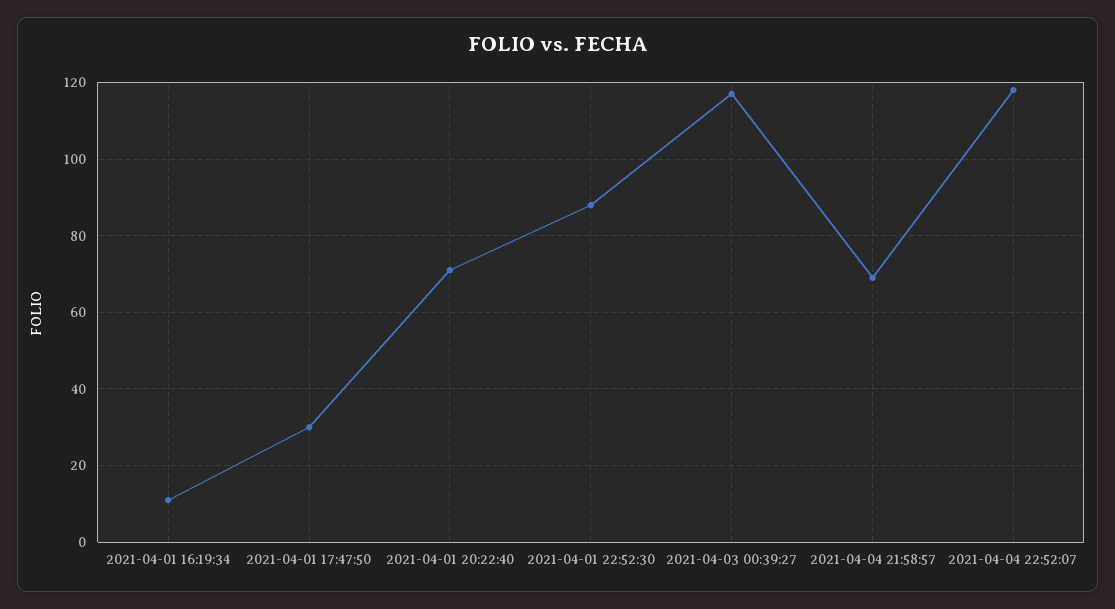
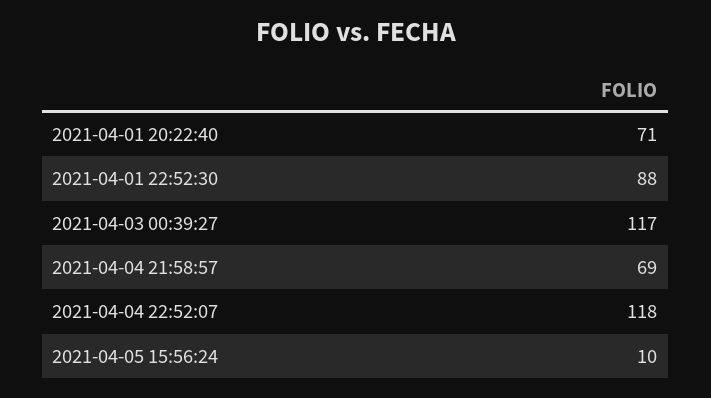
2021-04-01 16:19:34: 10 -> none
2021-04-01 17:47:50: 30 -> none
2021-04-05 15:56:24: none -> 10

